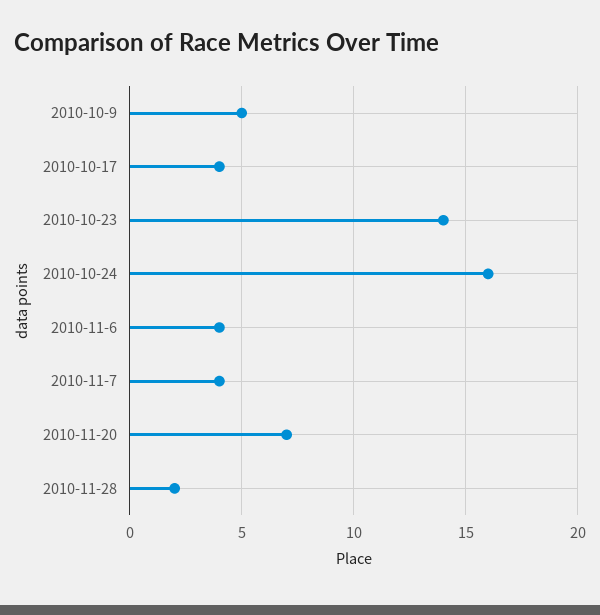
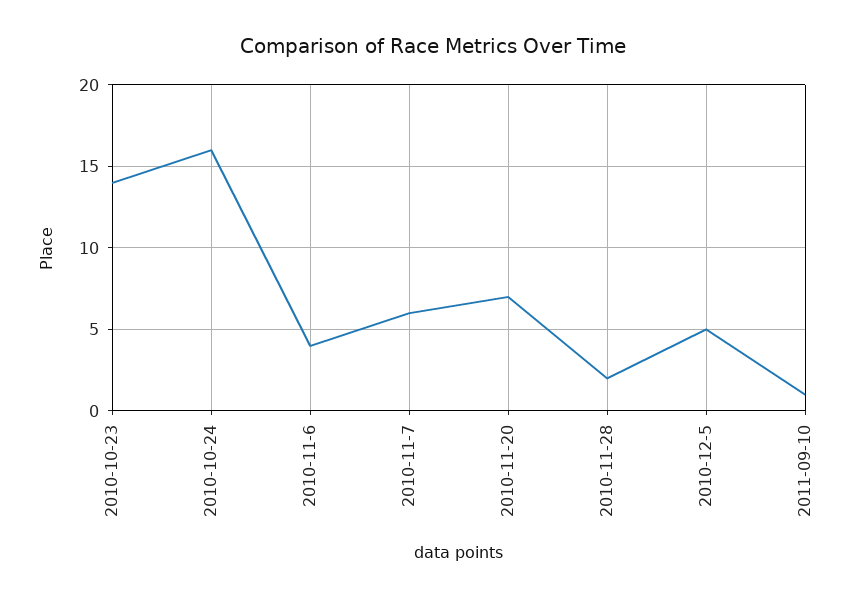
2010-10-9: 5 -> none
2010-10-17: 4 -> none
2010-11-7: 4 -> 6
2010-12-5: none -> 5
2011-09-10: none -> 1

